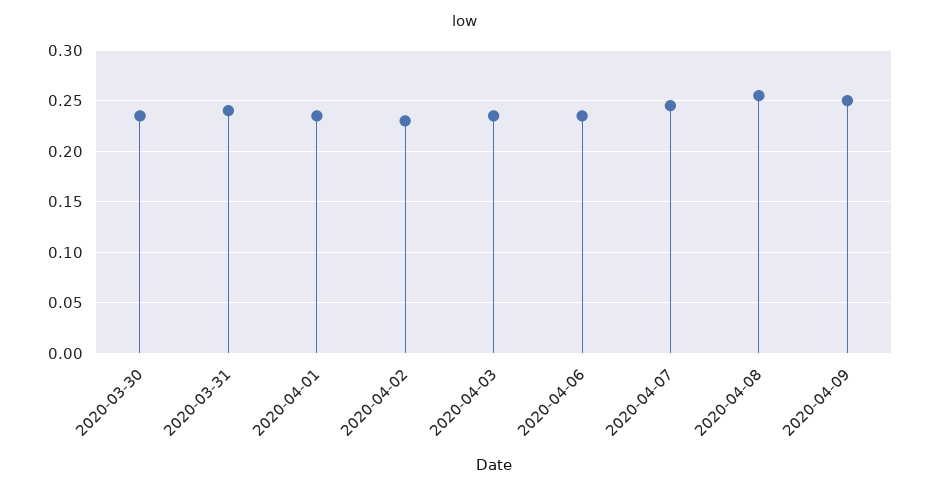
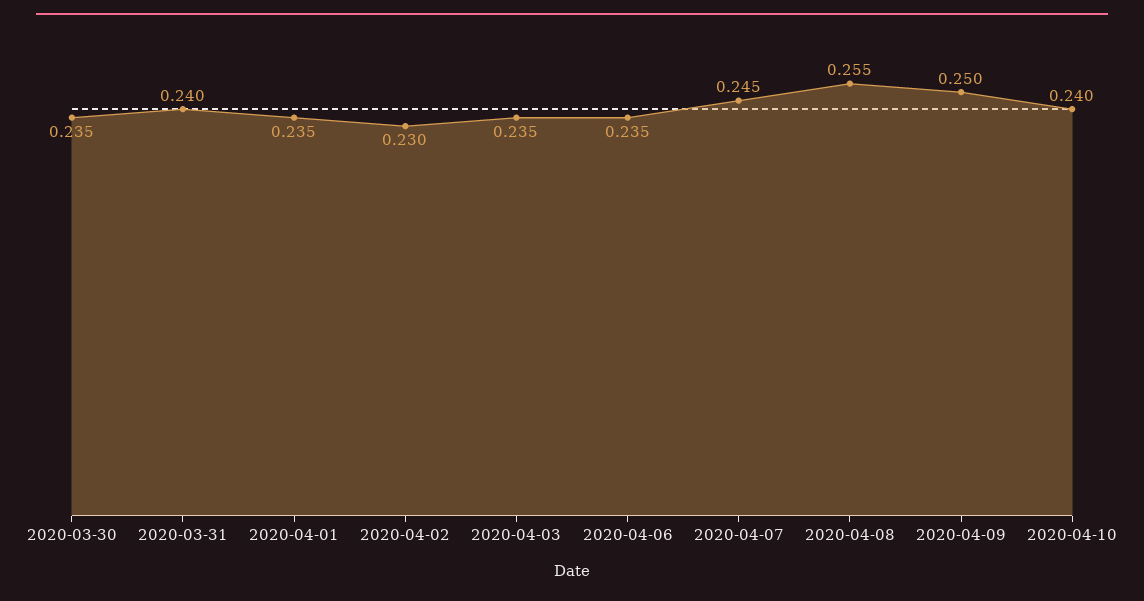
2020-04-10: none -> 0.24

